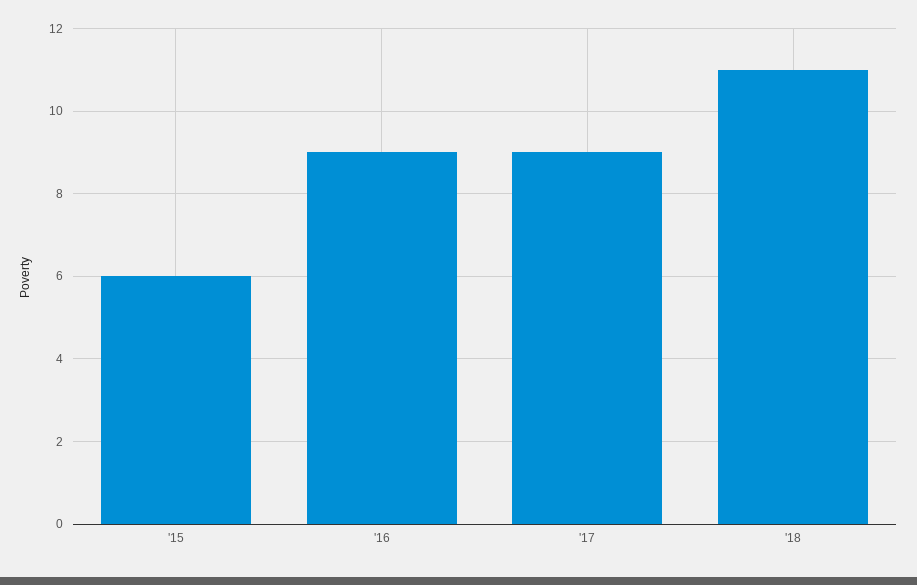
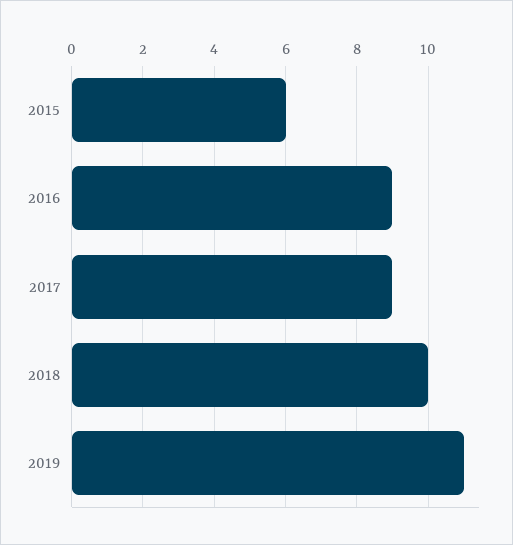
'18: 11 -> 10
2019: none -> 11

